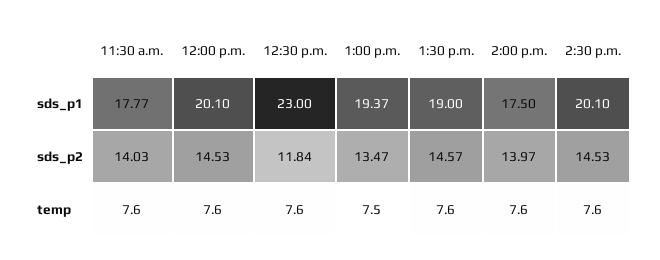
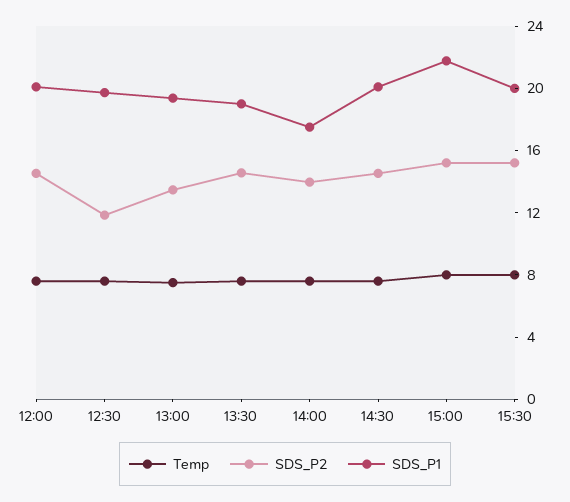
sds_p1, 11:30 a.m.: 17.77 -> none
sds_p1, 12:30 p.m.: 23 -> 20
sds_p2, 11:30 a.m.: 14.03 -> none
temp, 11:30 a.m.: 7.6 -> none
temp, 15:00: none -> 8
sds_p2, 15:00: none -> 15
sds_p1, 15:00: none -> 22
temp, 15:30: none -> 8
sds_p2, 15:30: none -> 15
sds_p1, 15:30: none -> 20

